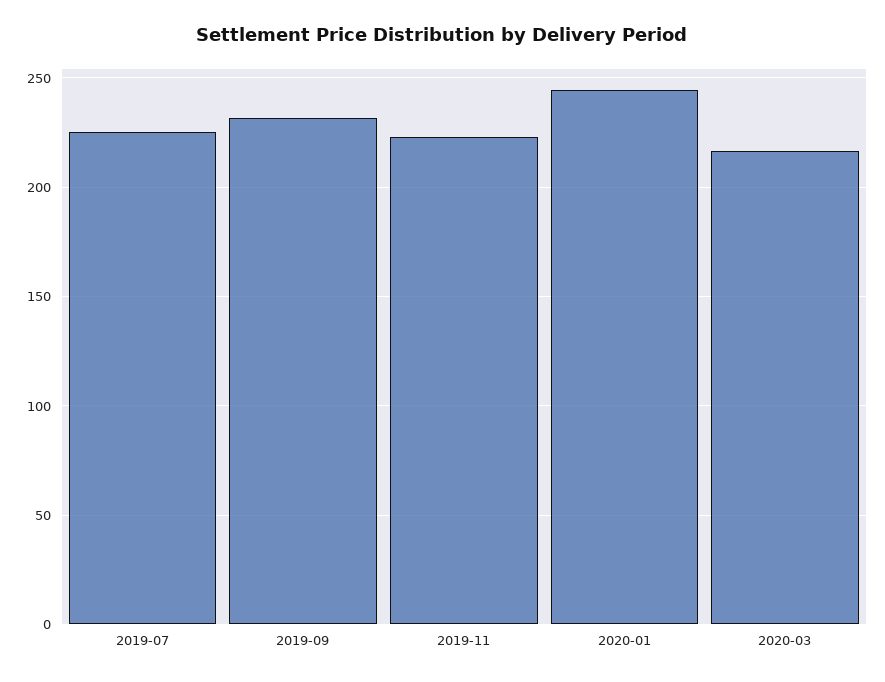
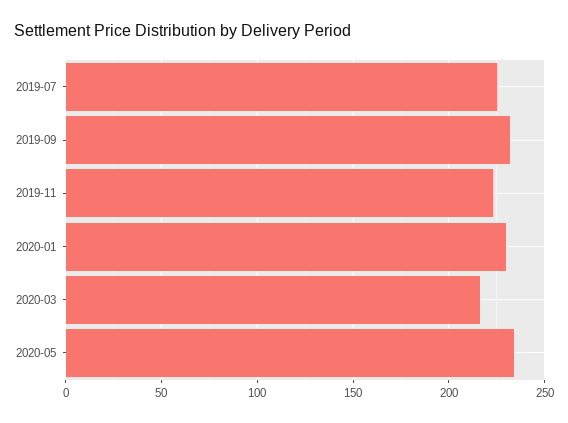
2020-01: 245 -> 230
2020-05: none -> 235

